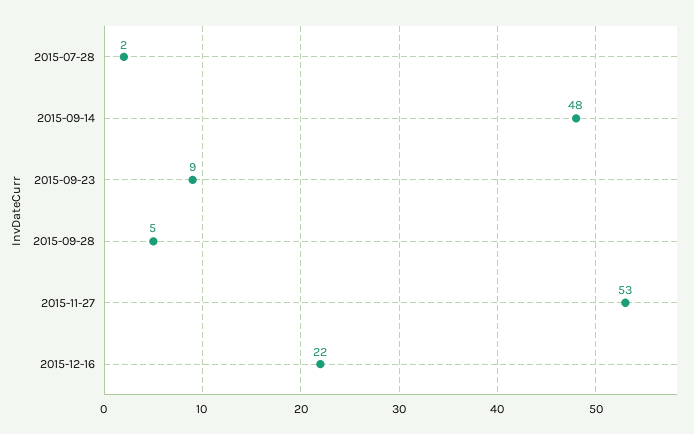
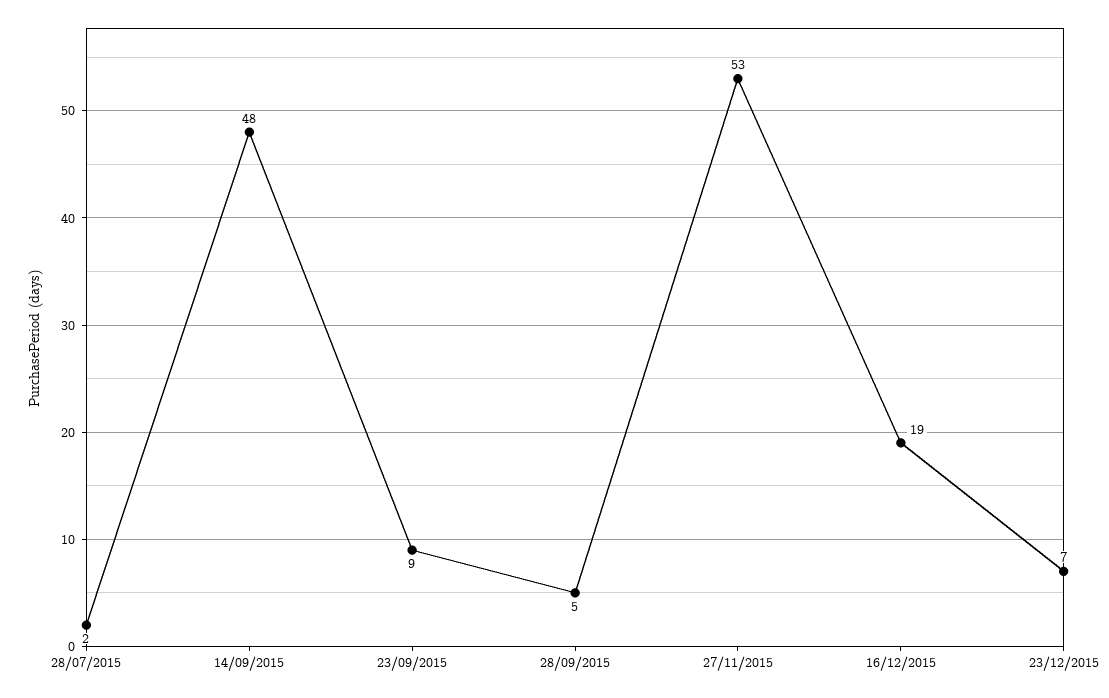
2015-12-16: 22 -> 19
23/12/2015: none -> 7

